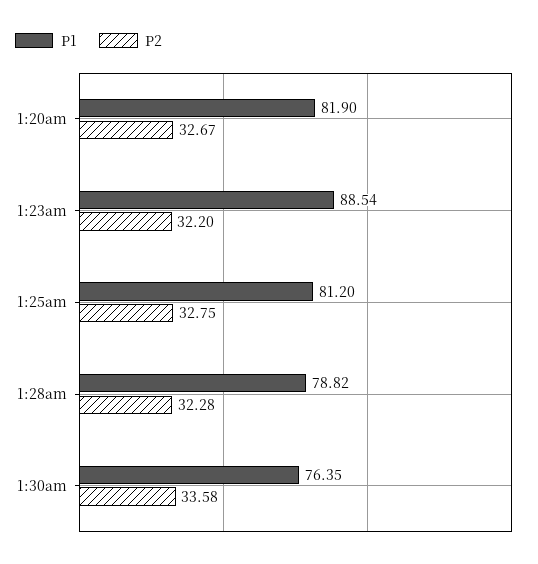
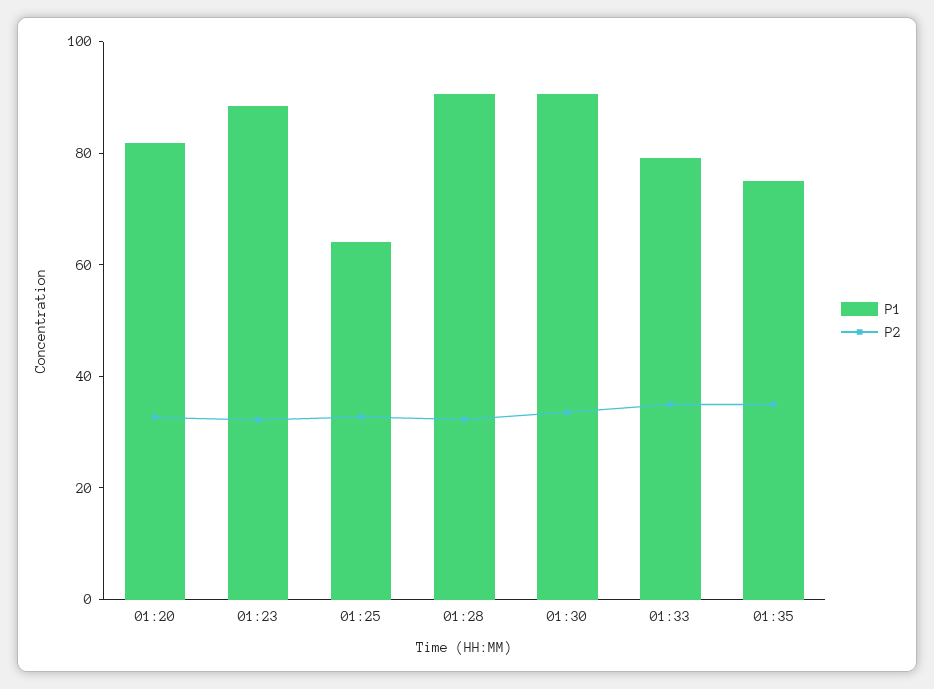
P1, 1:25am: 81.2 -> 65
P1, 1:28am: 78.82 -> 90
P1, 1:30am: 76.35 -> 90
P1, 01:33: none -> 80
P2, 01:33: none -> 35
P1, 01:35: none -> 75
P2, 01:35: none -> 35

